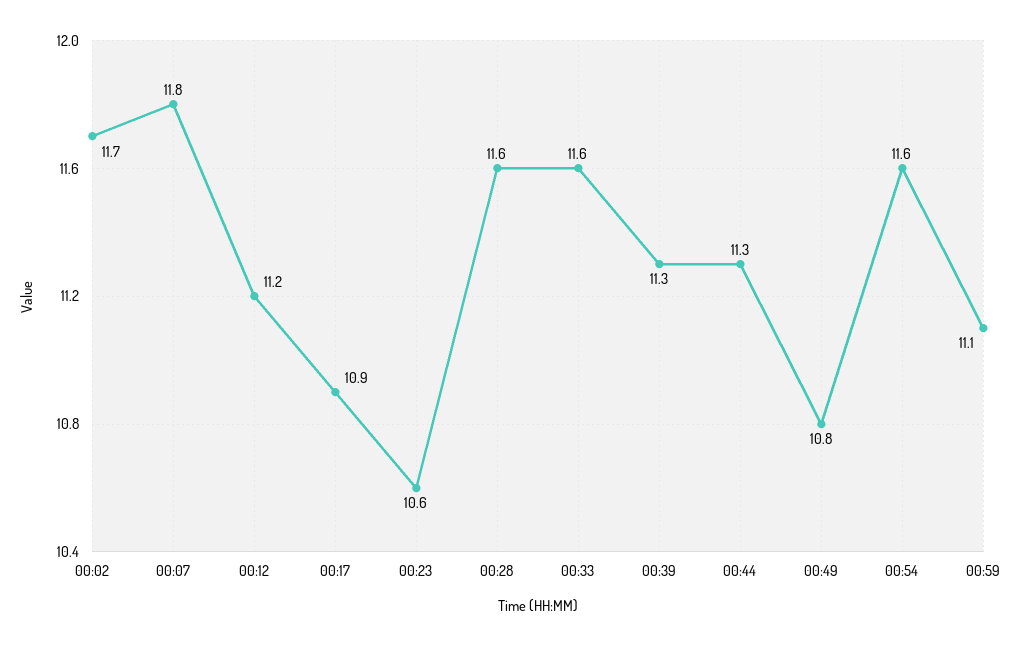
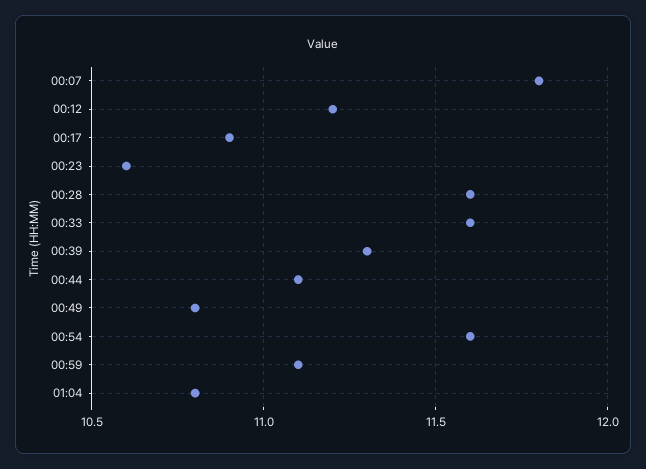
00:02: 11.7 -> none
00:44: 11.3 -> 11.1
01:04: none -> 10.8

